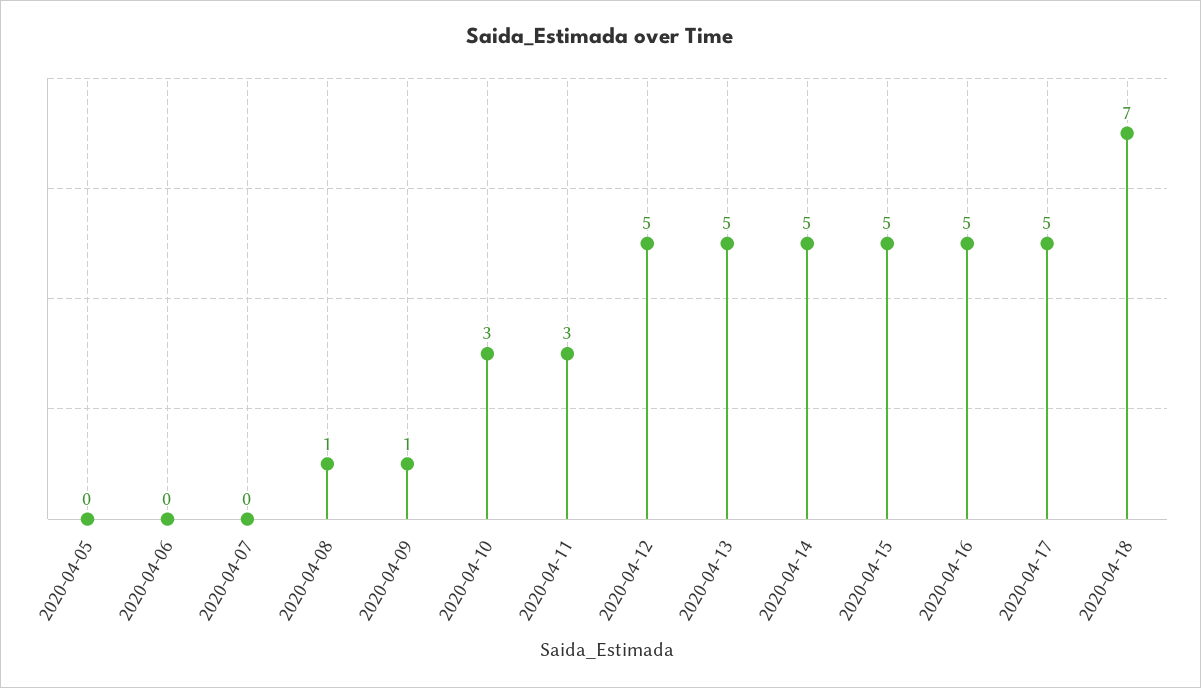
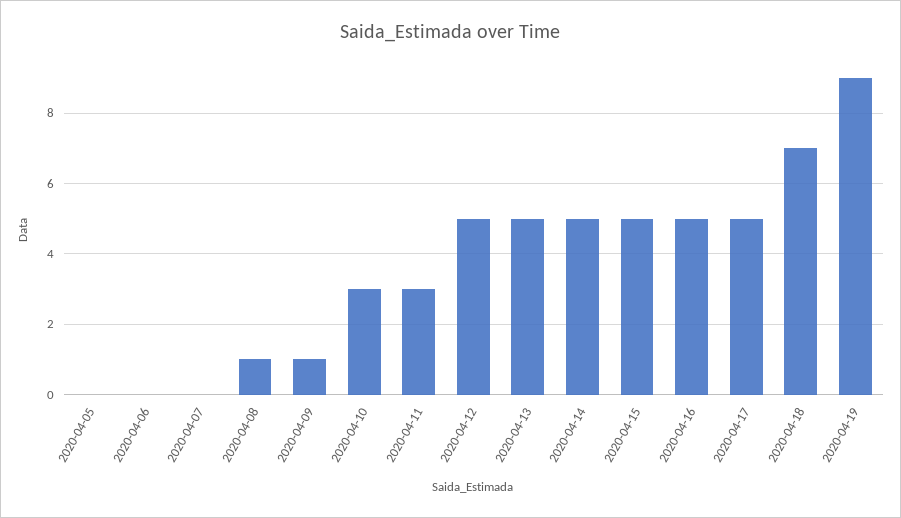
2020-04-19: none -> 9

